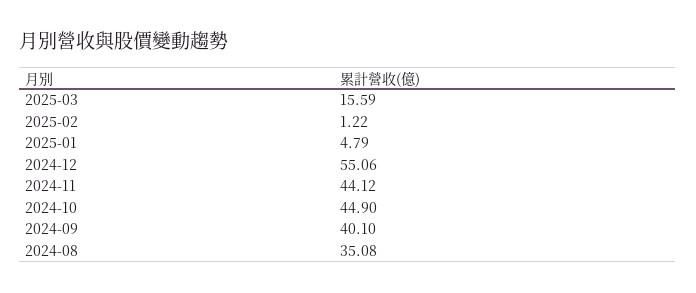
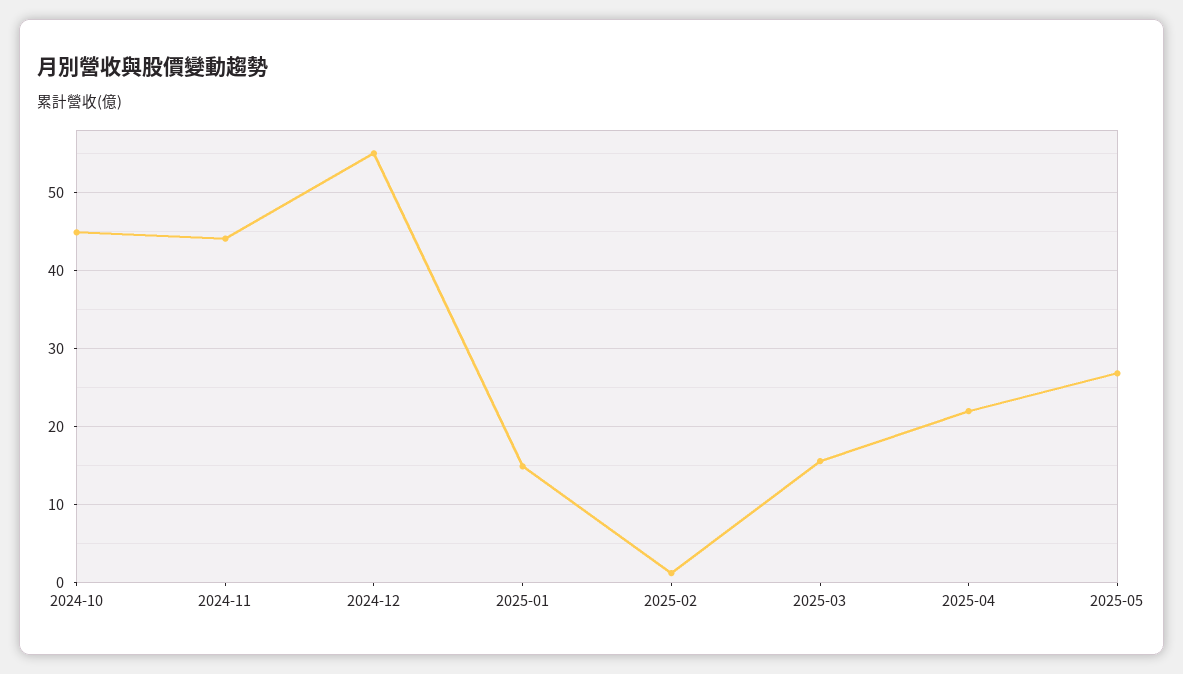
2025-01: 4.79 -> 15
2024-09: 40.1 -> none
2024-08: 35.08 -> none
2025-04: none -> 22
2025-05: none -> 27

